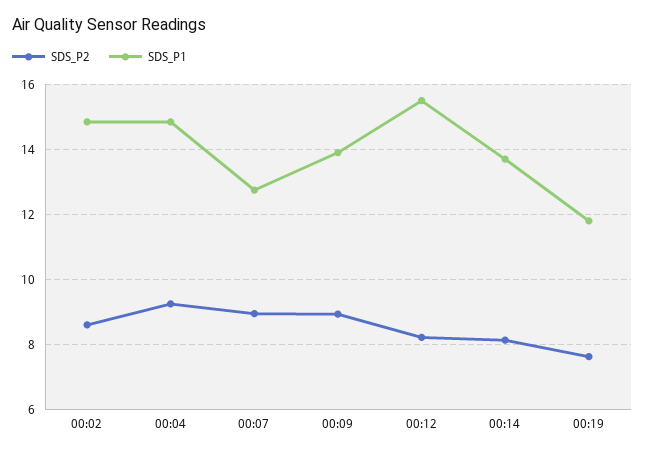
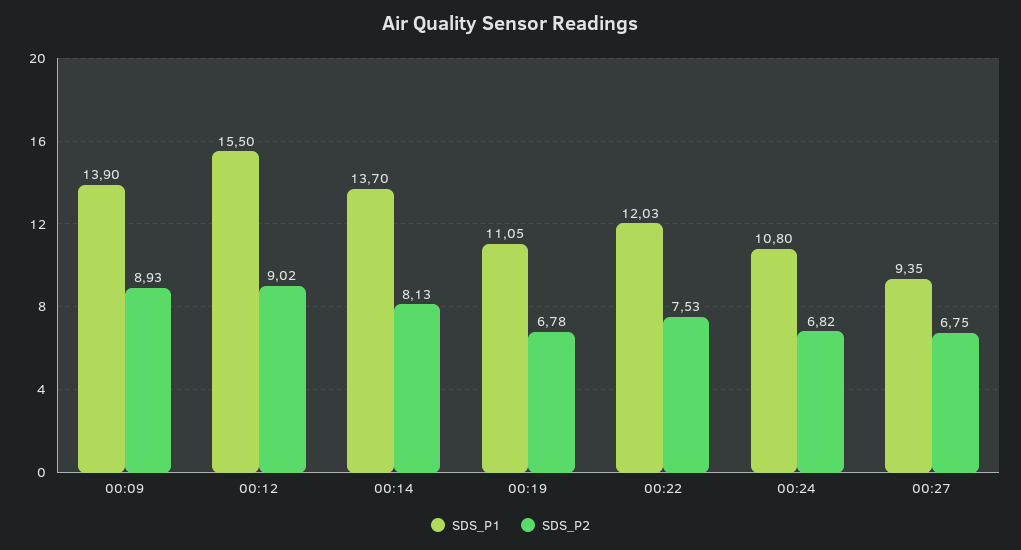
SDS_P2, 00:02: 8.6 -> none
SDS_P1, 00:02: 14.8 -> none
SDS_P2, 00:04: 9.2 -> none
SDS_P1, 00:04: 14.8 -> none
SDS_P2, 00:07: 9 -> none
SDS_P1, 00:07: 12.8 -> none
SDS_P2, 00:12: 8.2 -> 9.02
SDS_P2, 00:19: 7.6 -> 6.78
SDS_P1, 00:19: 11.8 -> 11.05
SDS_P1, 00:22: none -> 12.03
SDS_P2, 00:22: none -> 7.53
SDS_P1, 00:24: none -> 10.8
SDS_P2, 00:24: none -> 6.82
SDS_P1, 00:27: none -> 9.35
SDS_P2, 00:27: none -> 6.75

